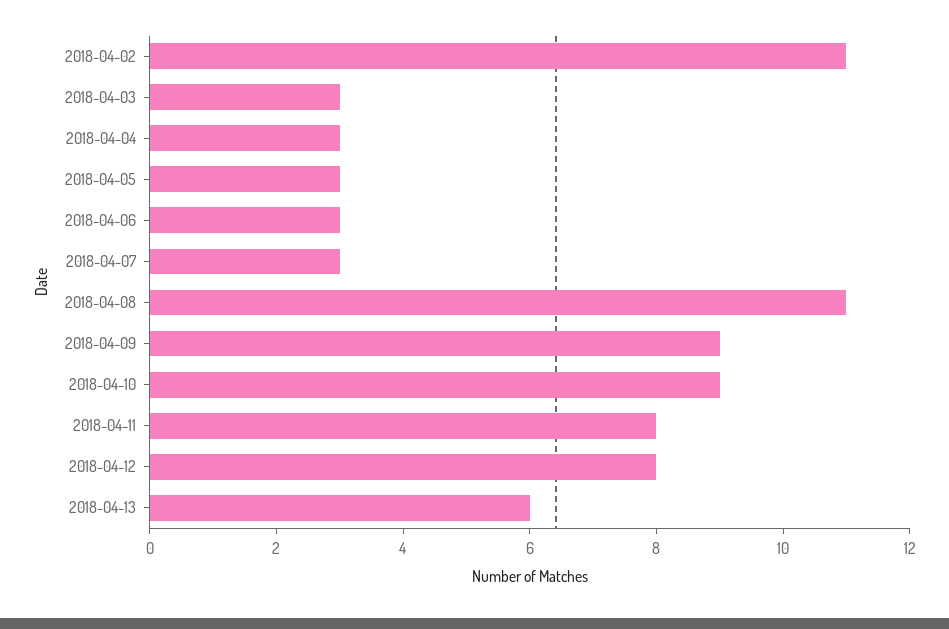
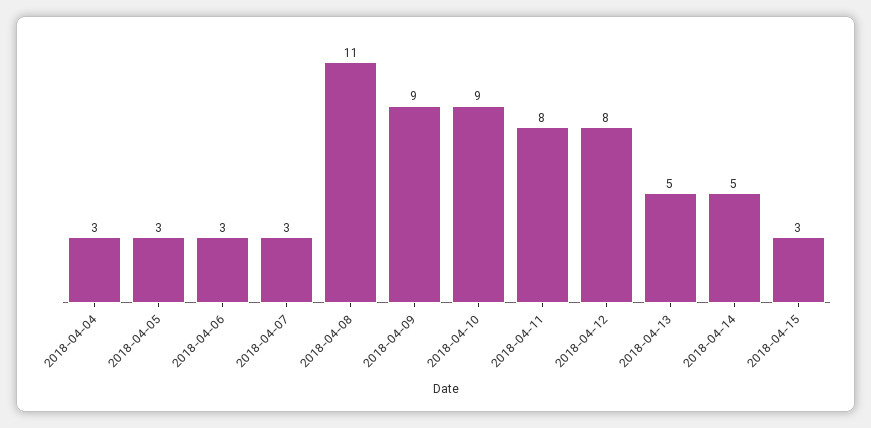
2018-04-02: 11 -> none
2018-04-03: 3 -> none
2018-04-13: 6 -> 5
2018-04-14: none -> 5
2018-04-15: none -> 3

